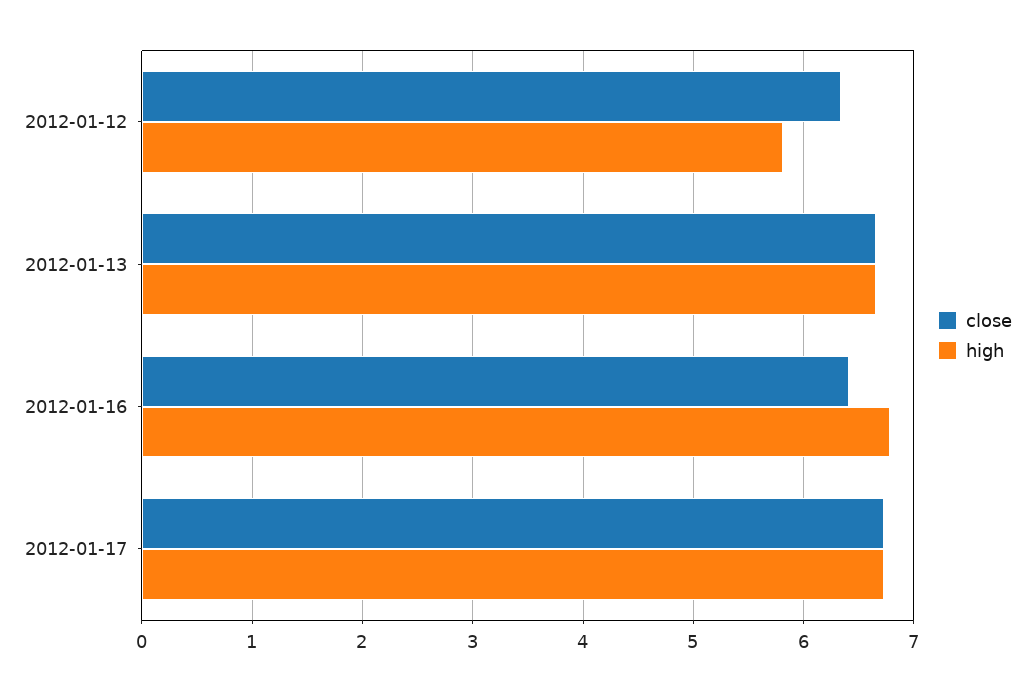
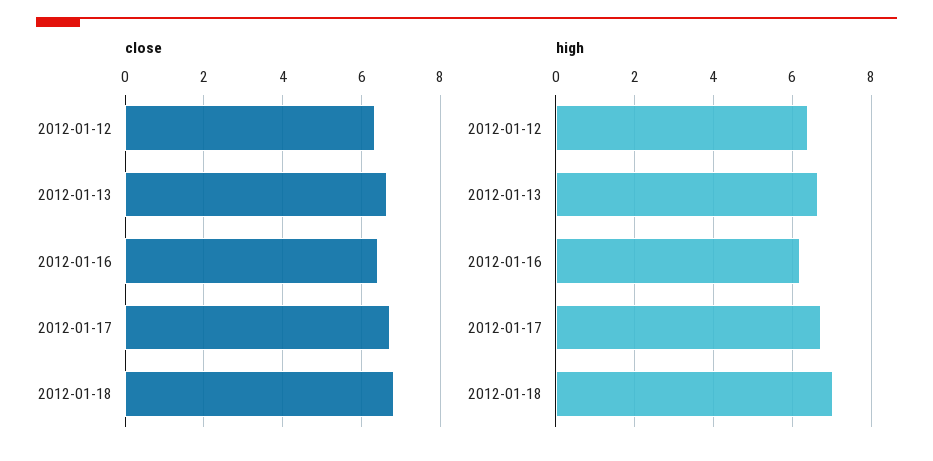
high, 2012-01-12: 5.8 -> 6.4
high, 2012-01-16: 6.8 -> 6.2
close, 2012-01-18: none -> 6.8
high, 2012-01-18: none -> 7

